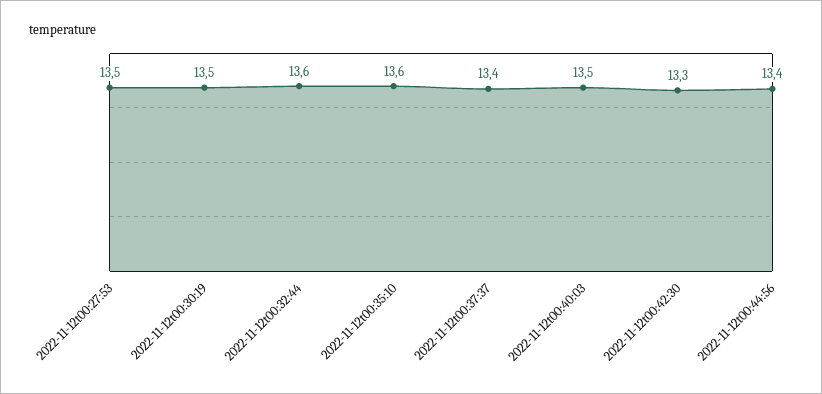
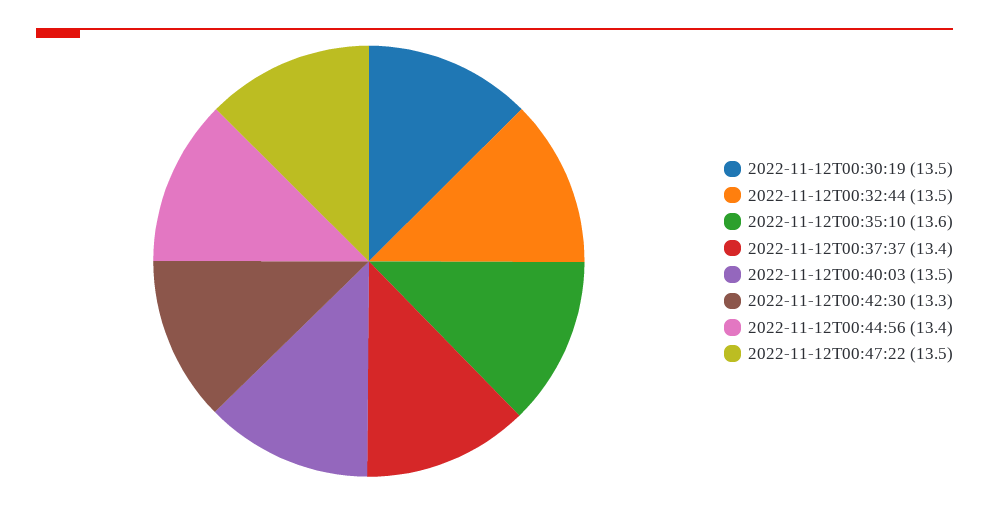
2022-11-12t00:27:53: 13.5 -> none
2022-11-12t00:32:44: 13.6 -> 13.5
2022-11-12T00:47:22: none -> 13.5

